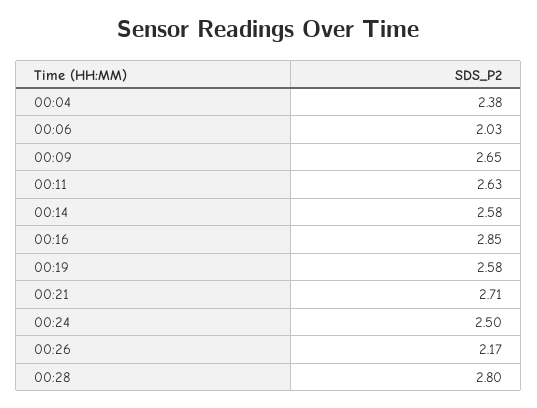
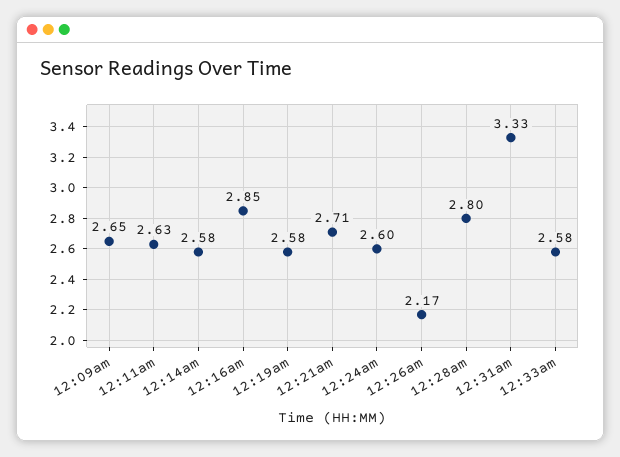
00:04: 2.38 -> none
00:06: 2.03 -> none
00:24: 2.5 -> 2.6
12:31am: none -> 3.33
12:33am: none -> 2.58

